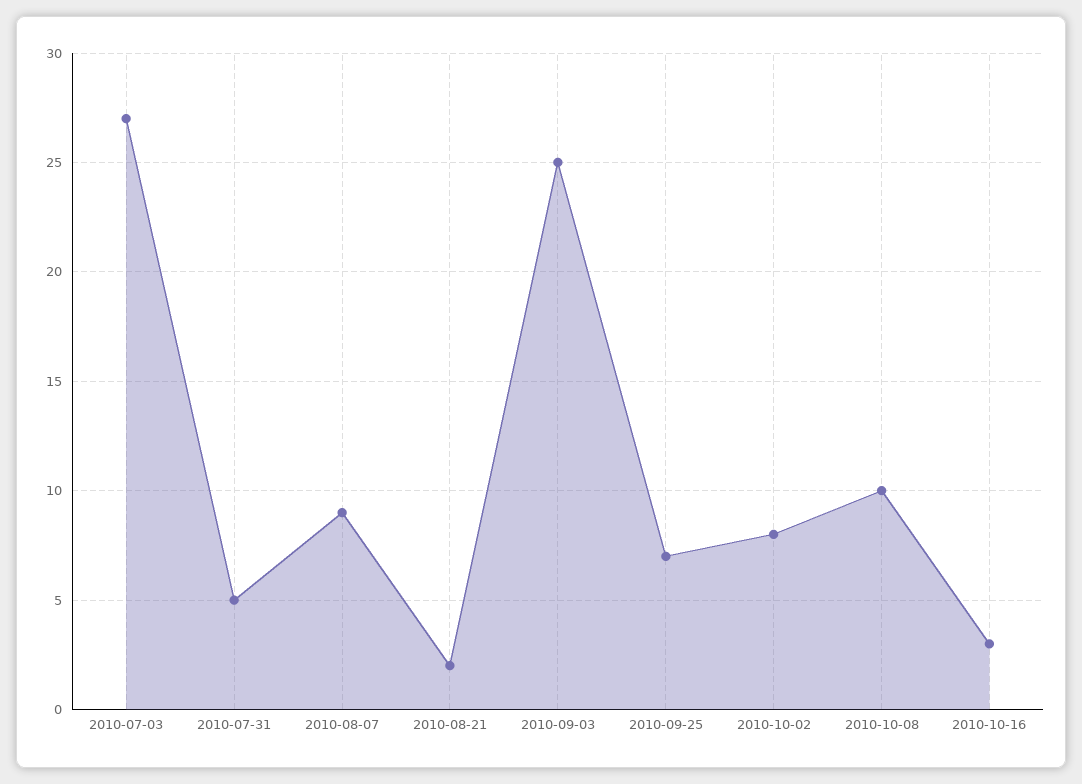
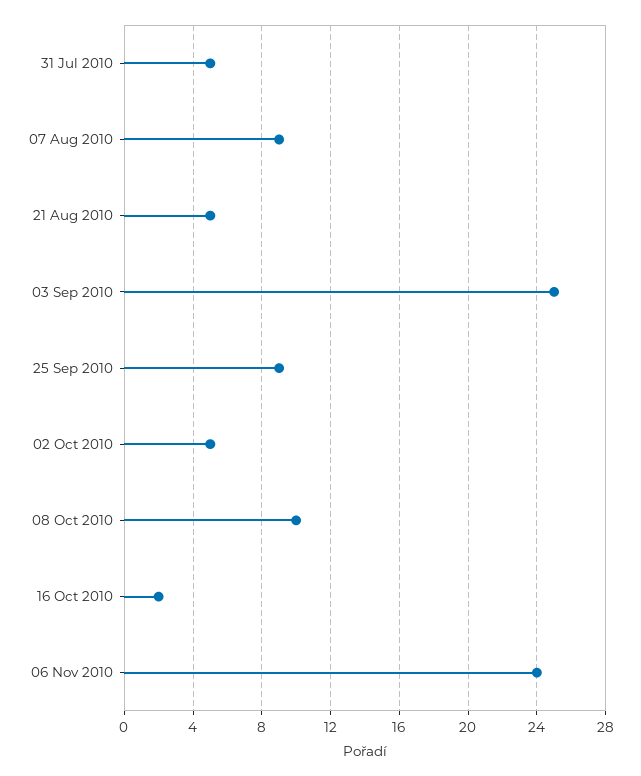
2010-07-03: 27 -> none
2010-08-21: 2 -> 5
2010-09-25: 7 -> 9
2010-10-02: 8 -> 5
2010-10-16: 3 -> 2
06 Nov 2010: none -> 24

